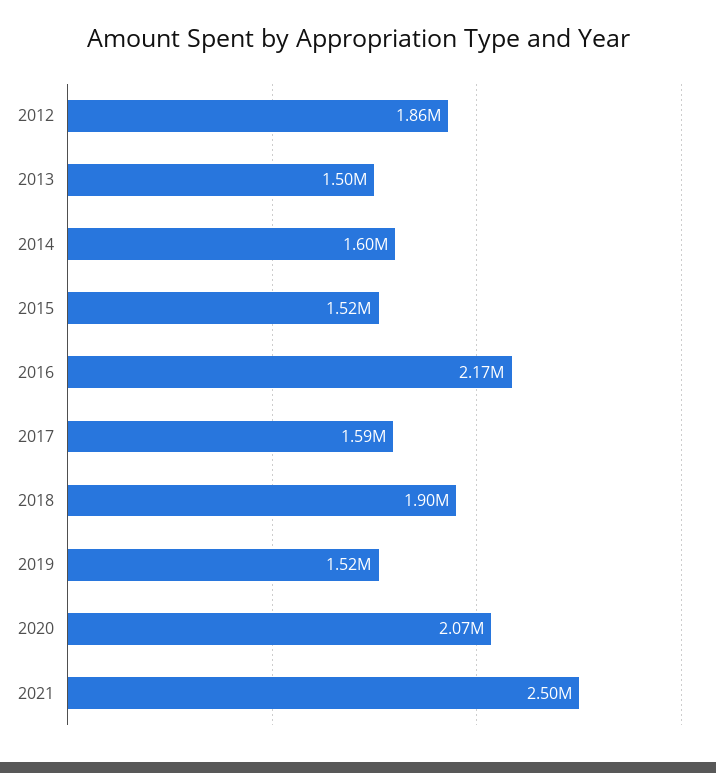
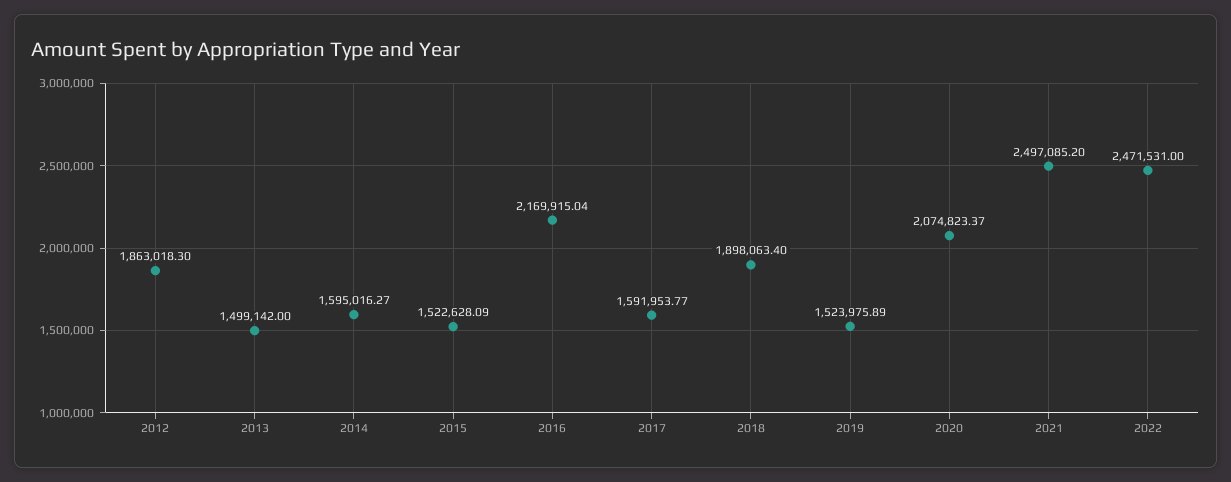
2022: none -> 2471531

